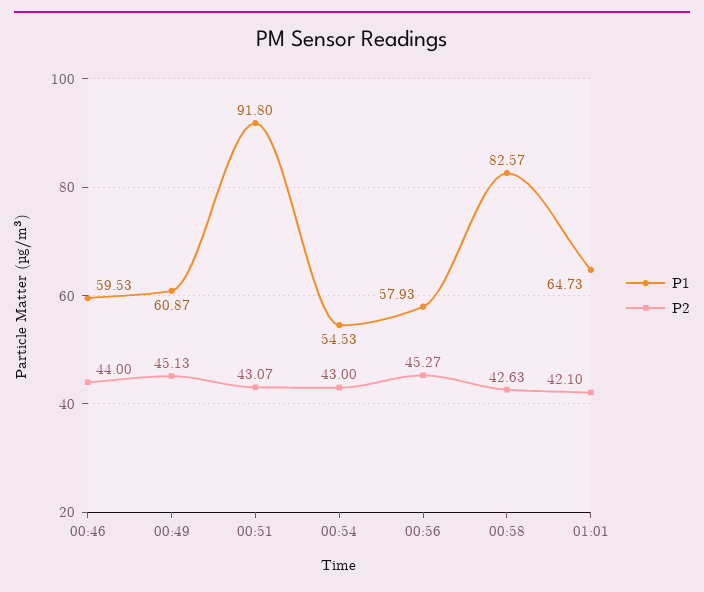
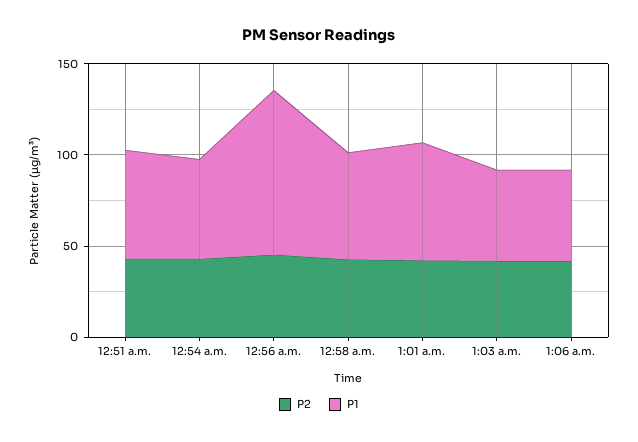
P1, 00:46: 59.53 -> none
P2, 00:46: 44 -> none
P1, 00:49: 60.87 -> none
P2, 00:49: 45.13 -> none
P1, 00:51: 91.8 -> 60
P1, 00:56: 57.93 -> 90
P1, 00:58: 82.57 -> 60
P2, 1:03 a.m.: none -> 40
P1, 1:03 a.m.: none -> 50
P2, 1:06 a.m.: none -> 40
P1, 1:06 a.m.: none -> 50

